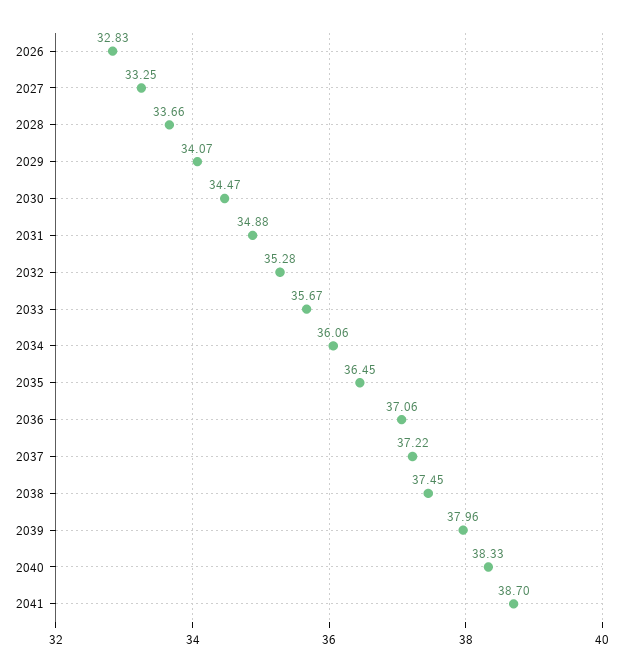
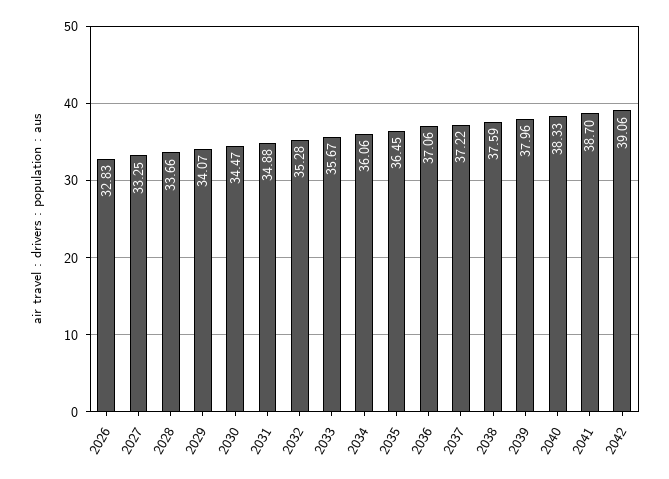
2038: 37.45 -> 37.59
2042: none -> 39.06

